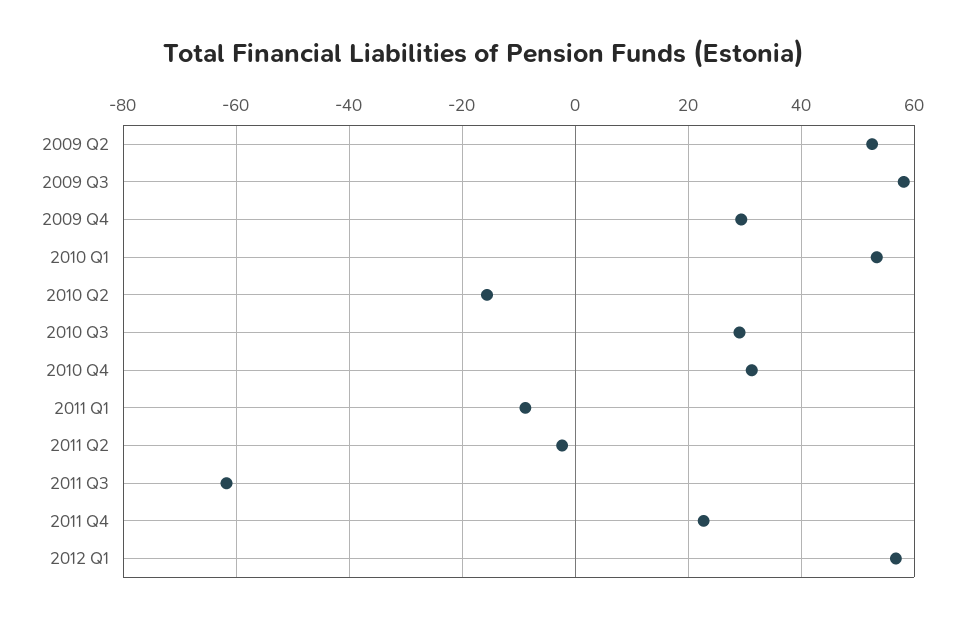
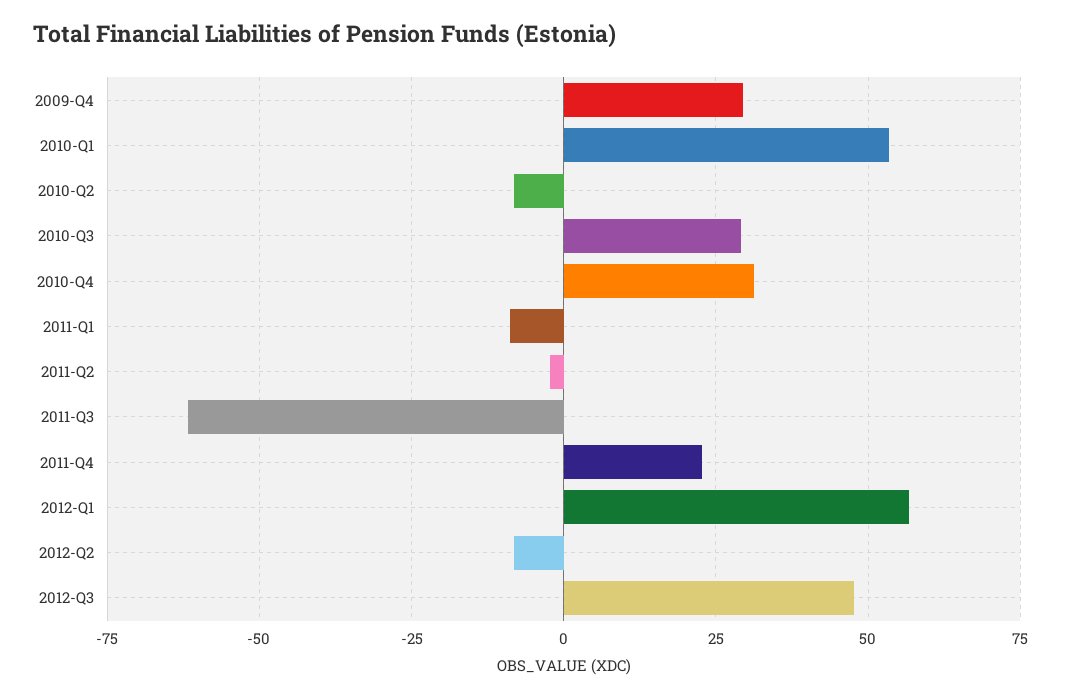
2009 Q2: 52 -> none
2009 Q3: 58 -> none
2010 Q2: -16 -> -7.5
2012-Q2: none -> -7.5
2012-Q3: none -> 47.5

